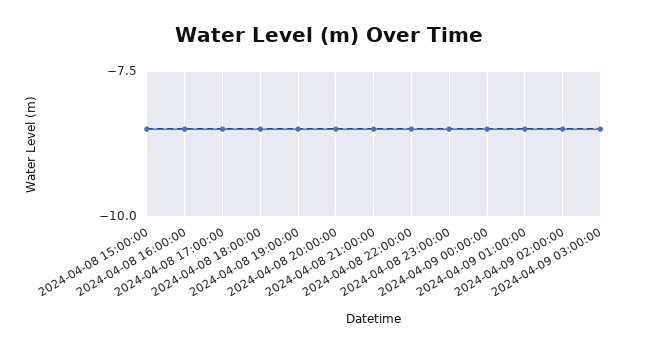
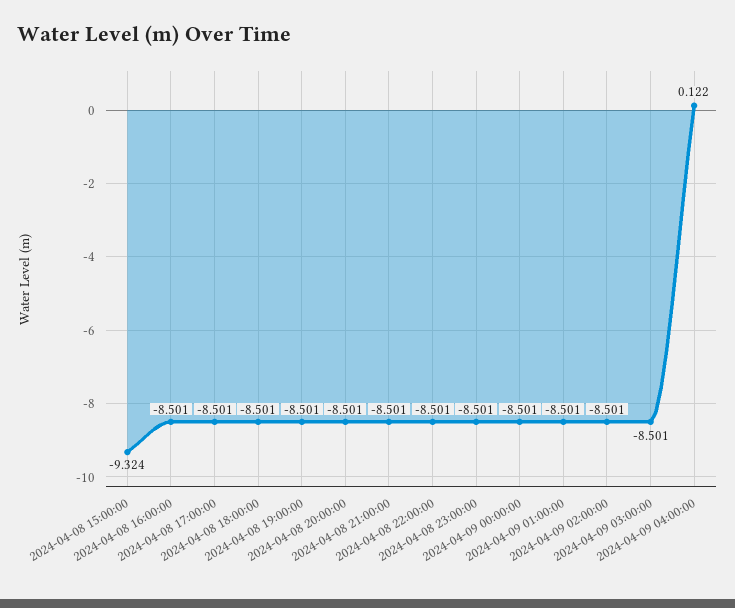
2024-04-08 15:00:00: -8.5 -> -9.324
2024-04-09 04:00:00: none -> 0.122

